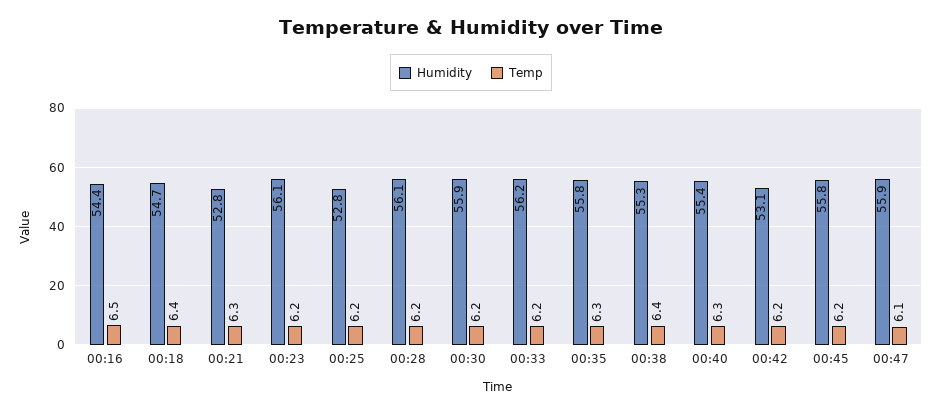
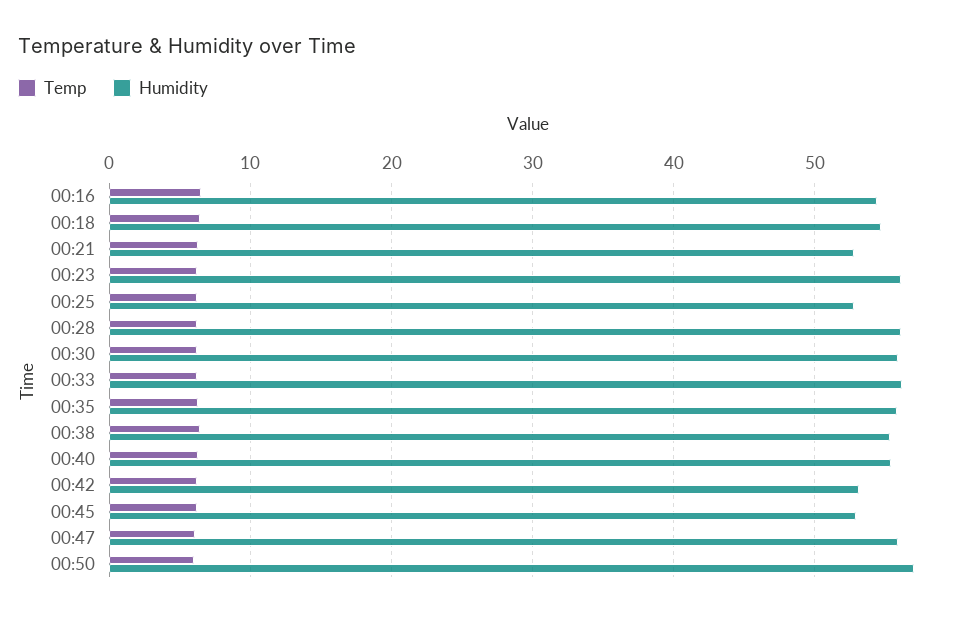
Humidity, 00:45: 55.8 -> 53
Temp, 00:50: none -> 6
Humidity, 00:50: none -> 57

